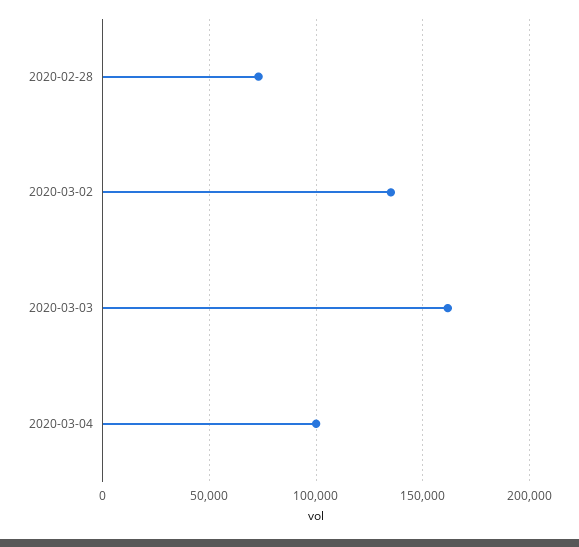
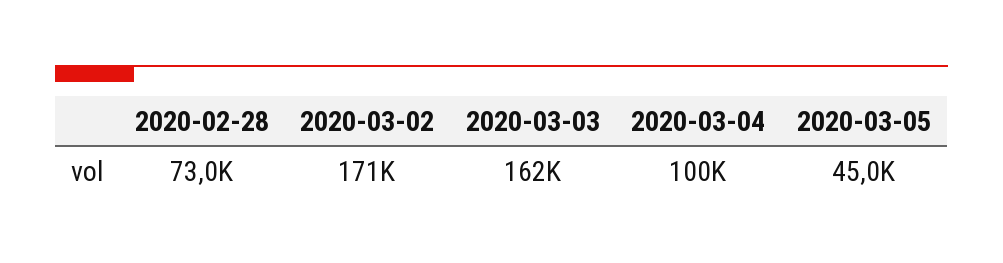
2020-03-02: 135000 -> 171000
2020-03-05: none -> 45000

